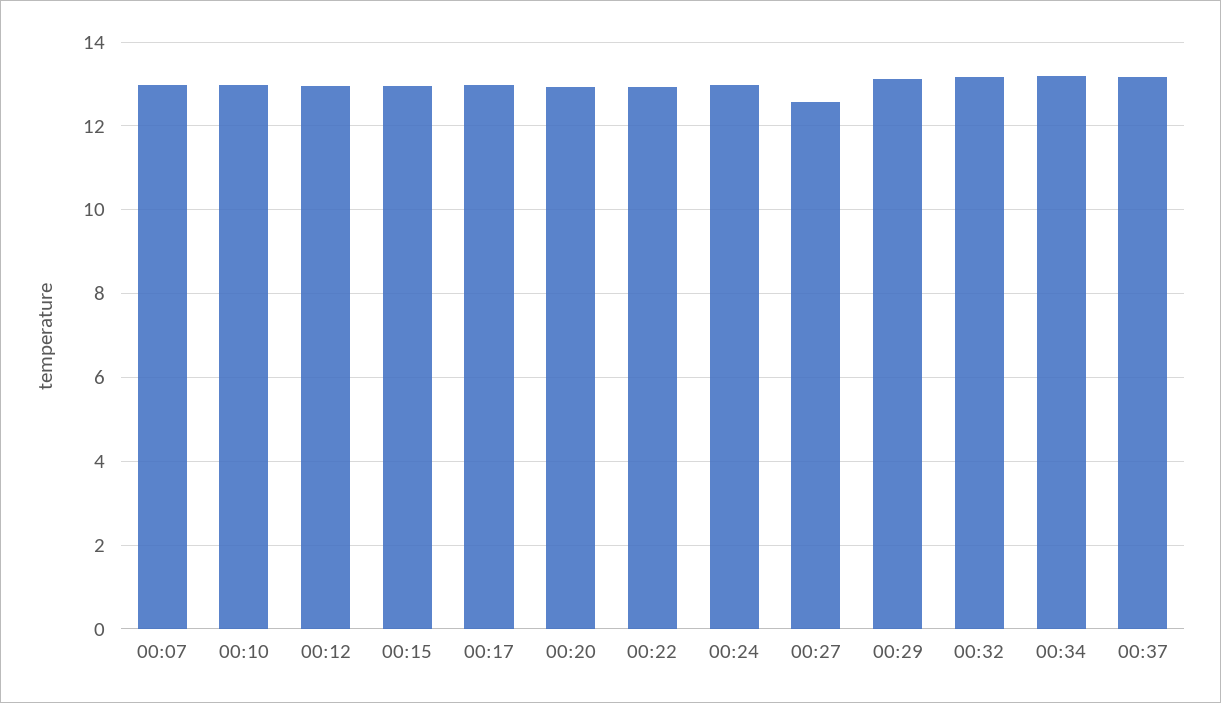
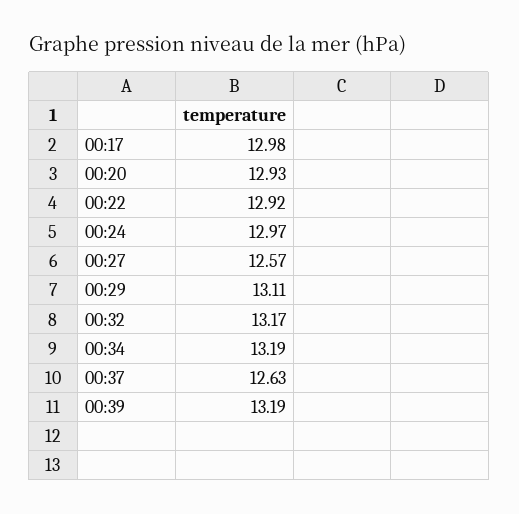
00:07: 13 -> none
00:10: 13 -> none
00:12: 13 -> none
00:15: 13 -> none
00:37: 13.2 -> 12.63
00:39: none -> 13.19

